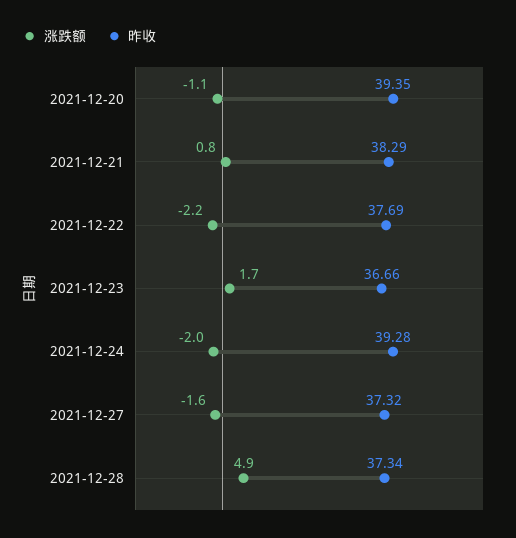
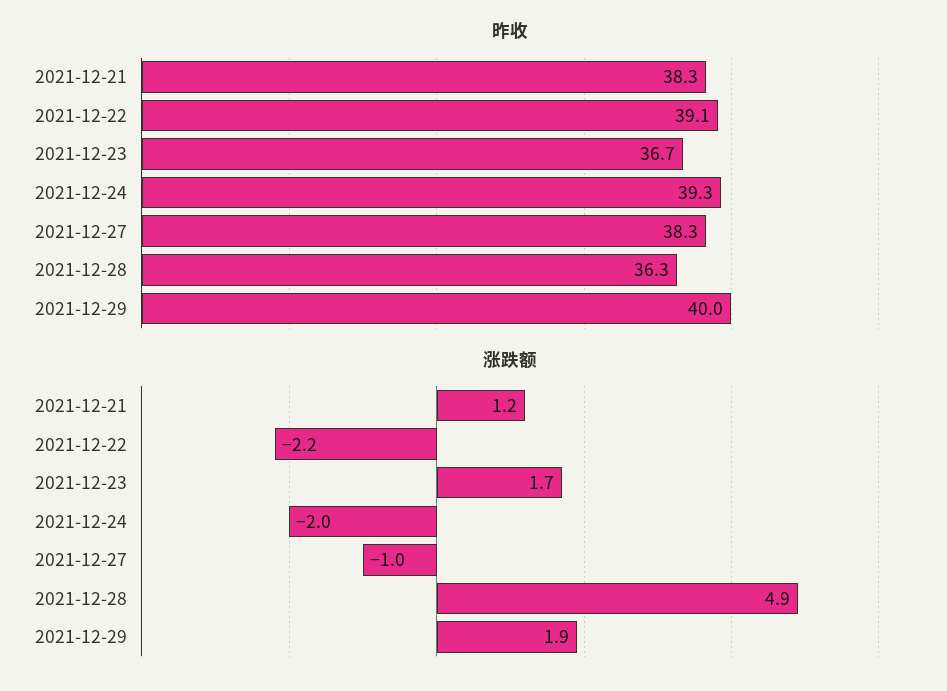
涨跌额, 2021-12-20: -1.1 -> none
昨收, 2021-12-20: 39.35 -> none
涨跌额, 2021-12-21: 0.8 -> 1.2
昨收, 2021-12-22: 37.69 -> 39.1
涨跌额, 2021-12-27: -1.6 -> -1
昨收, 2021-12-27: 37.32 -> 38.3
昨收, 2021-12-28: 37.34 -> 36.3
昨收, 2021-12-29: none -> 40
涨跌额, 2021-12-29: none -> 1.9

